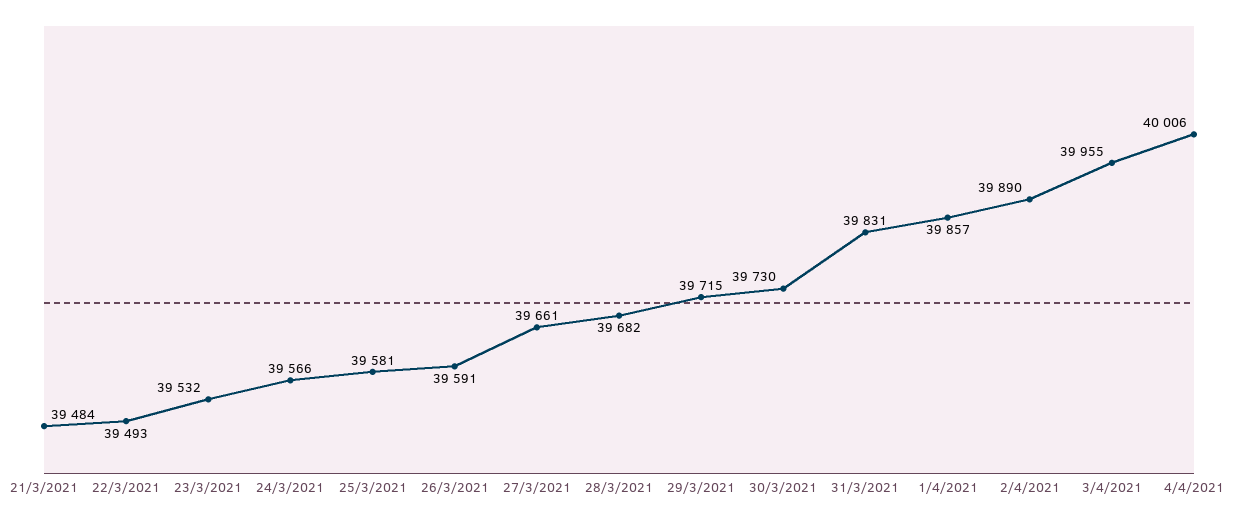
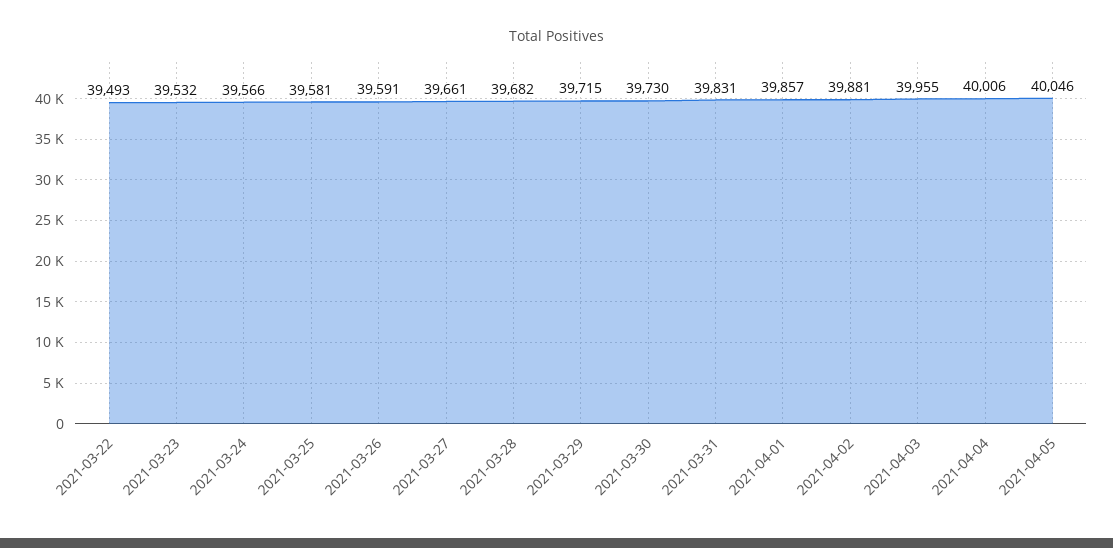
21/3/2021: 39484 -> none
2/4/2021: 39890 -> 39881
2021-04-05: none -> 40046

